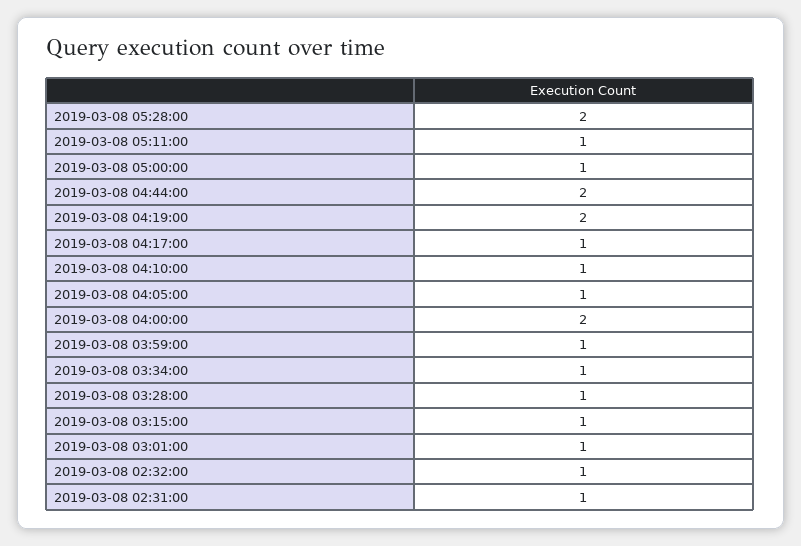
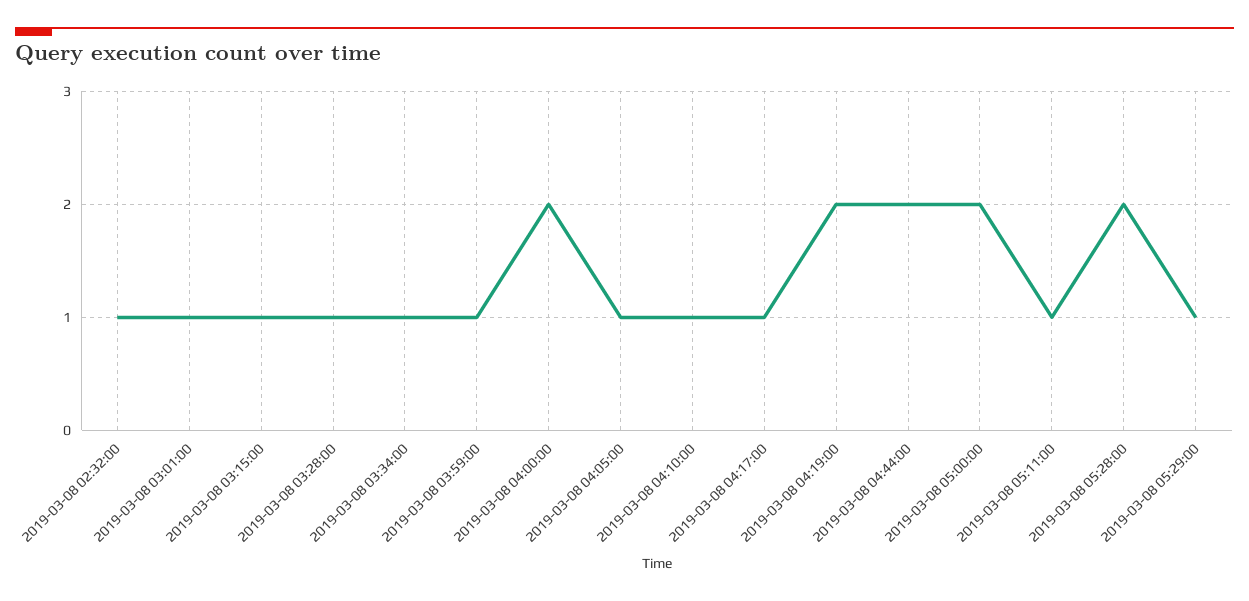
2019-03-08 05:00:00: 1 -> 2
2019-03-08 02:31:00: 1 -> none
2019-03-08 05:29:00: none -> 1

